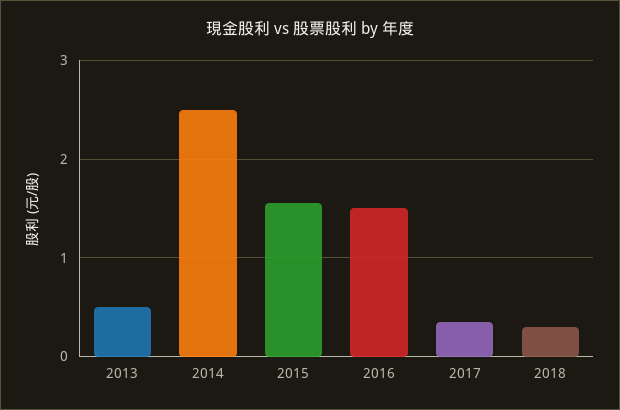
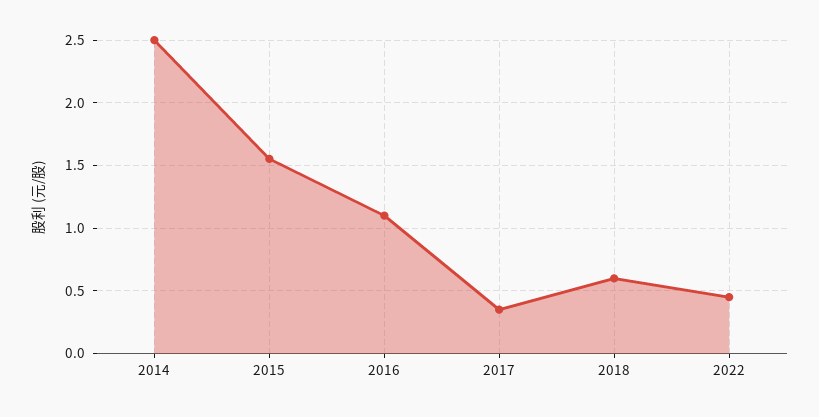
2013: 0.5 -> none
2016: 1.5 -> 1.1
2018: 0.3 -> 0.6
2022: none -> 0.45

